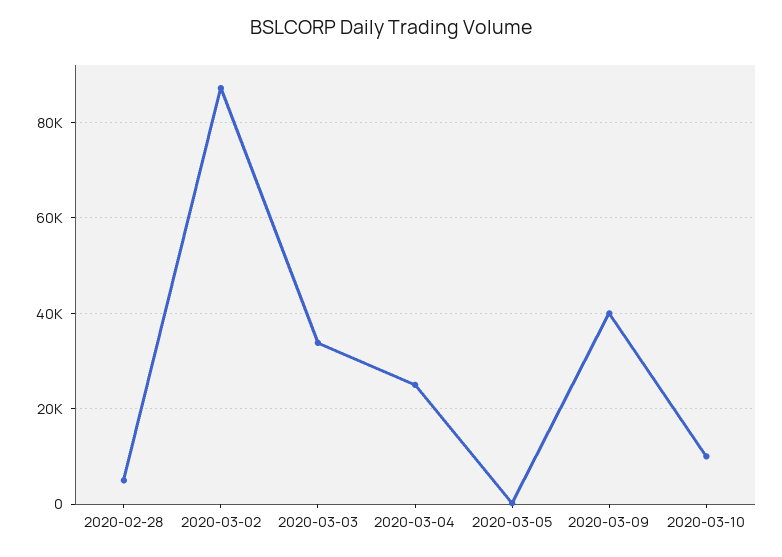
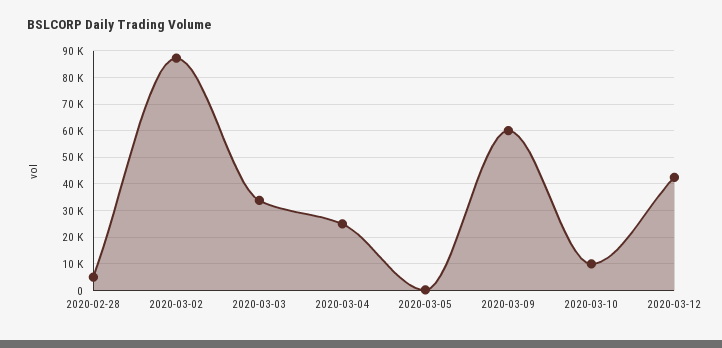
2020-03-09: 40000 -> 60000
2020-03-12: none -> 42500

